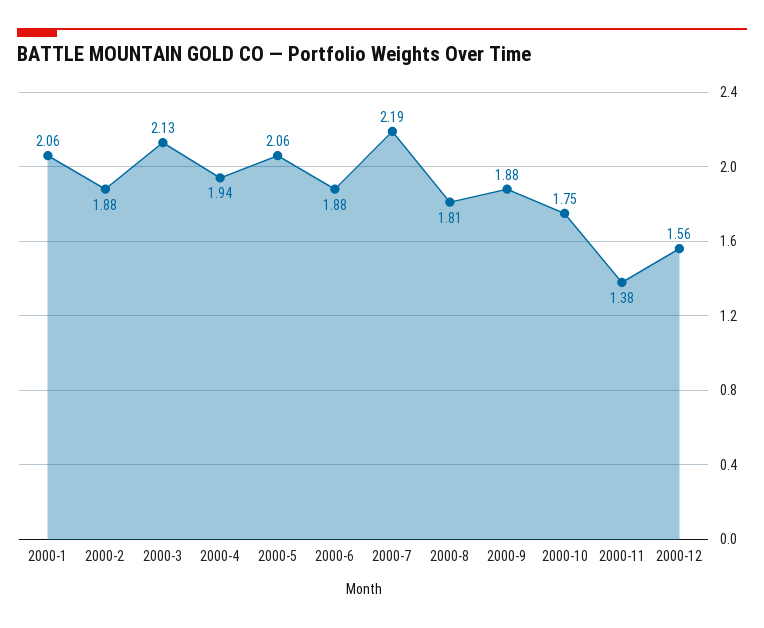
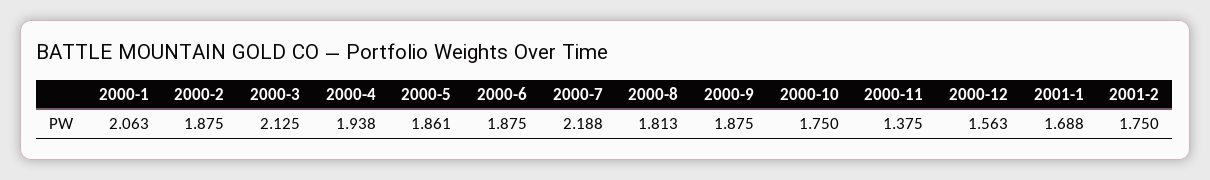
2000-5: 2.06 -> 1.861
2001-1: none -> 1.688
2001-2: none -> 1.75

